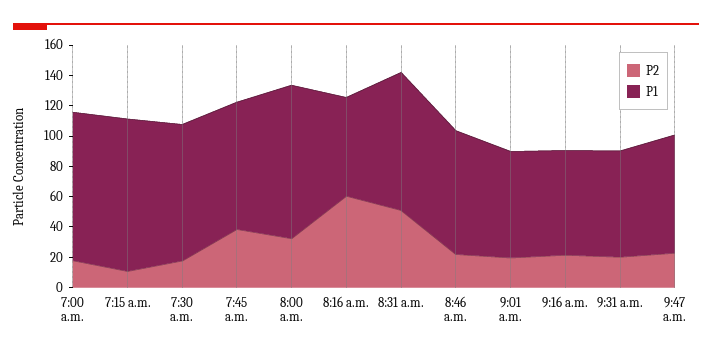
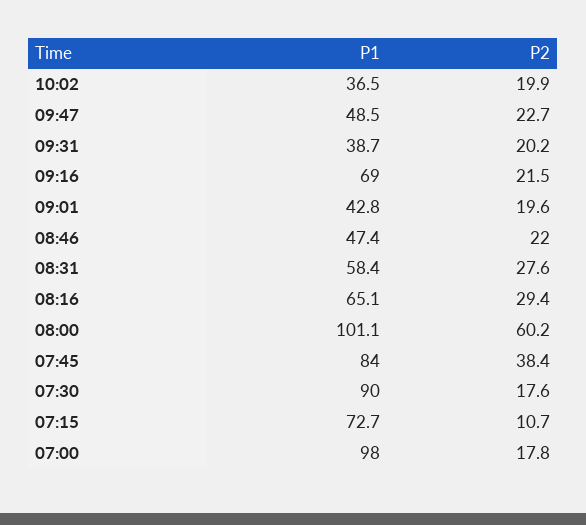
P1, 7:15 a.m.: 100 -> 72.7
P2, 8:00 a.m.: 30 -> 60.2
P2, 8:16 a.m.: 60 -> 29.4
P2, 8:31 a.m.: 50 -> 27.6
P1, 8:31 a.m.: 90 -> 58.4
P1, 8:46 a.m.: 80 -> 47.4
P1, 9:01 a.m.: 70 -> 42.8
P1, 9:31 a.m.: 70 -> 38.7
P1, 9:47 a.m.: 80 -> 48.5
P1, 10:02: none -> 36.5
P2, 10:02: none -> 19.9

